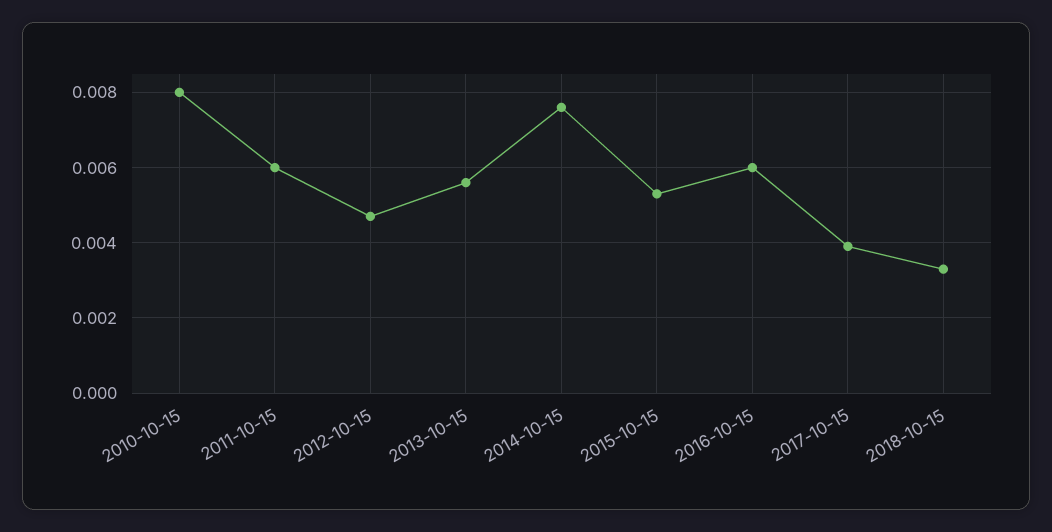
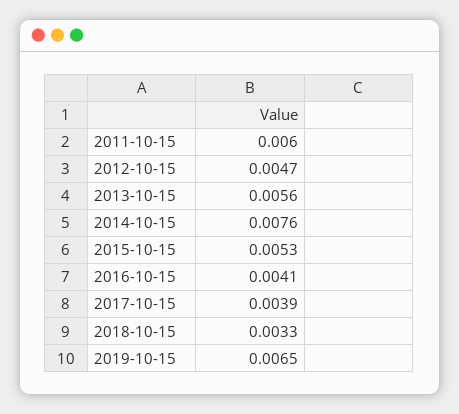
2010-10-15: 0.008 -> none
2016-10-15: 0.006 -> 0.0041
2019-10-15: none -> 0.0065

